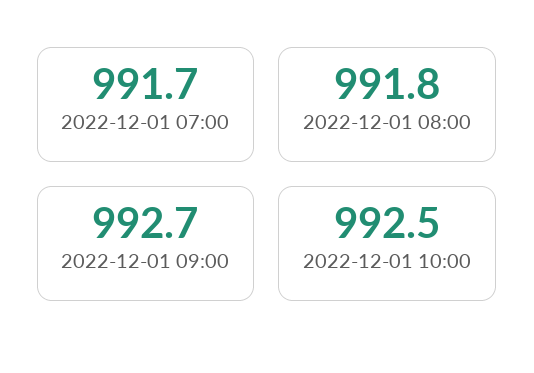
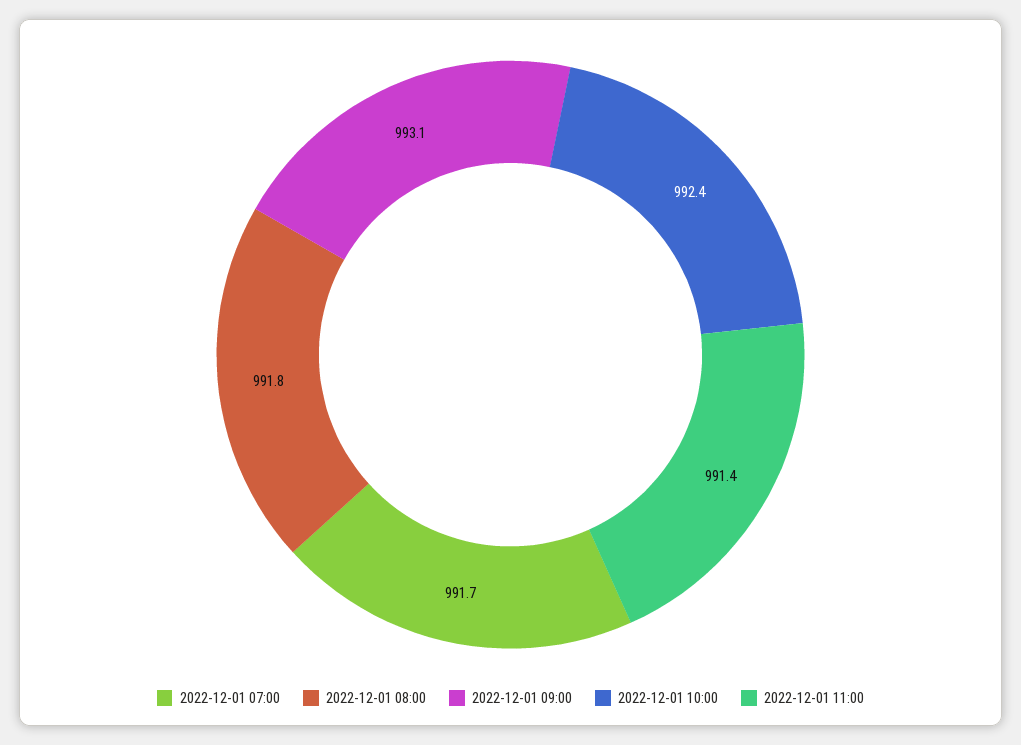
2022-12-01 09:00: 992.7 -> 993.1
2022-12-01 10:00: 992.5 -> 992.4
2022-12-01 11:00: none -> 991.4

